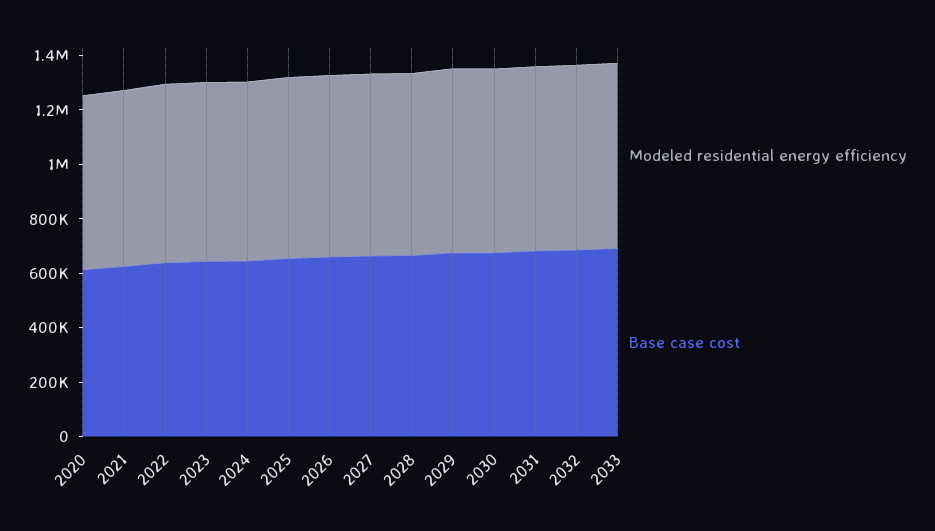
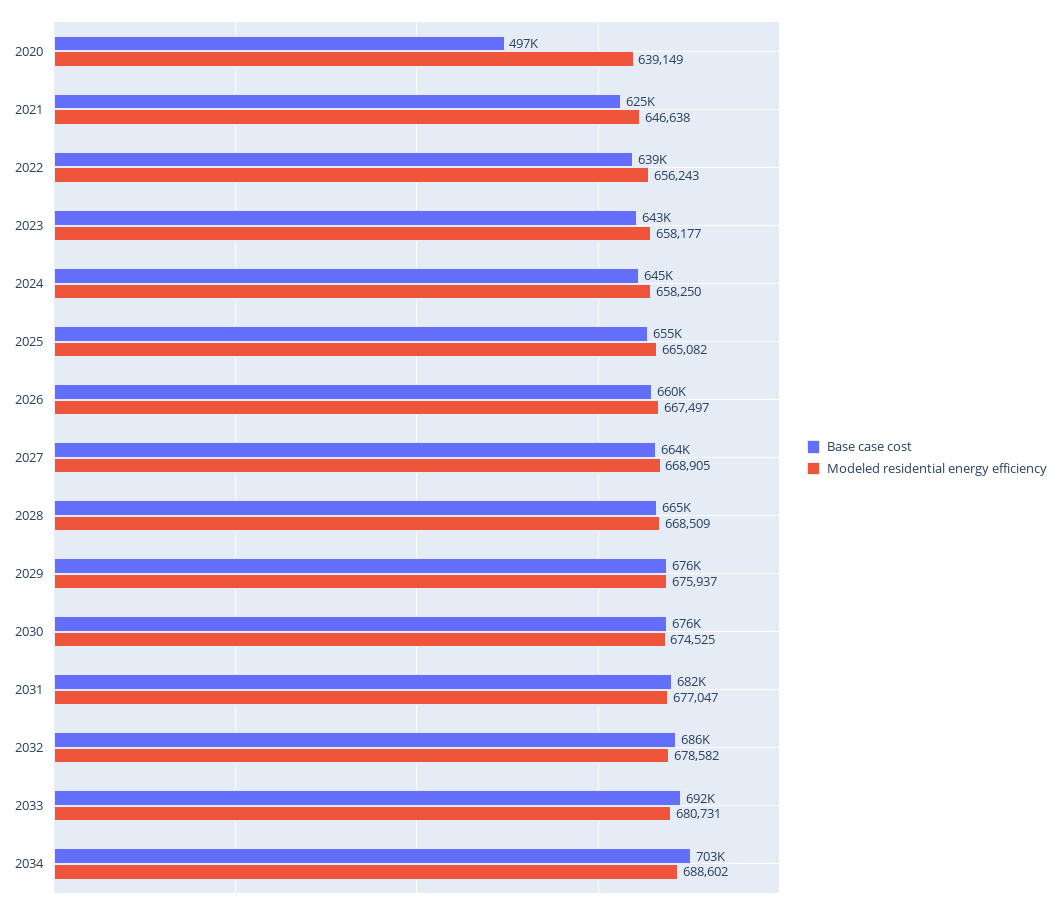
Base case cost, 2020: 600000 -> 497000
Base case cost, 2034: none -> 703000
Modeled residential energy efficiency, 2034: none -> 688602

